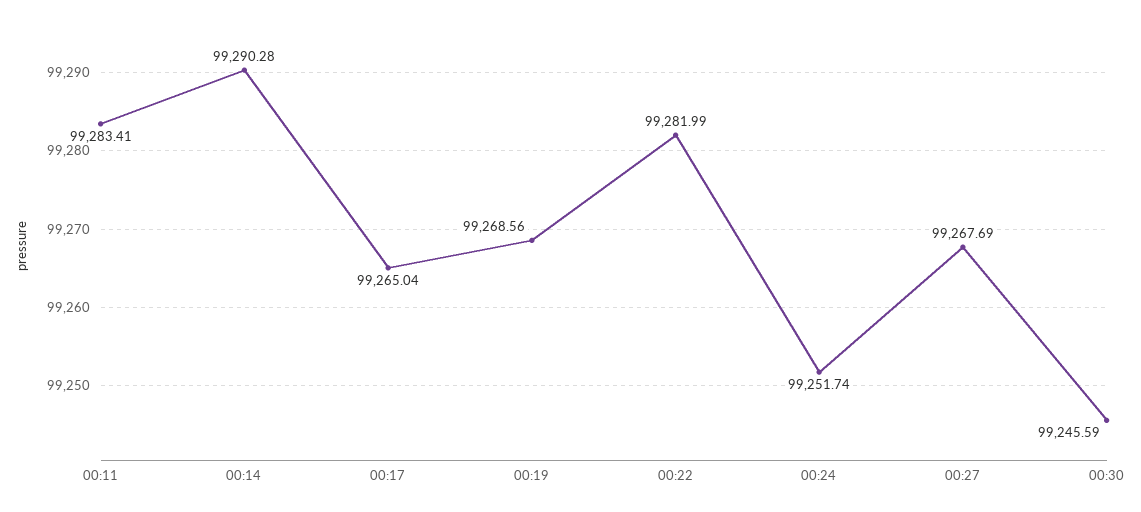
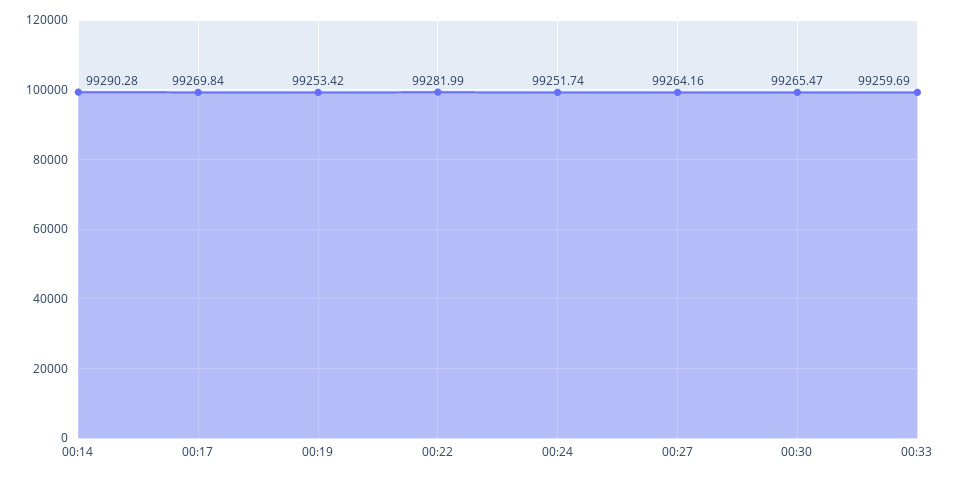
00:11: 99283.41 -> none
00:17: 99265.04 -> 99269.84
00:19: 99268.56 -> 99253.42
00:27: 99267.69 -> 99264.16
00:30: 99245.59 -> 99265.47
00:33: none -> 99259.69

